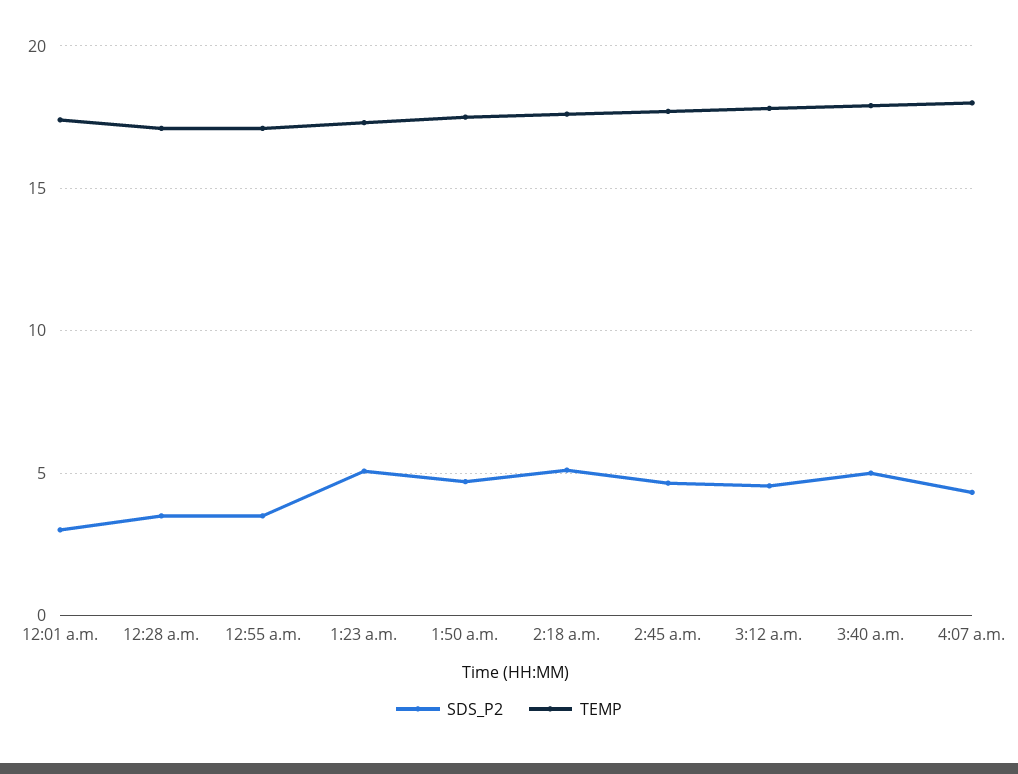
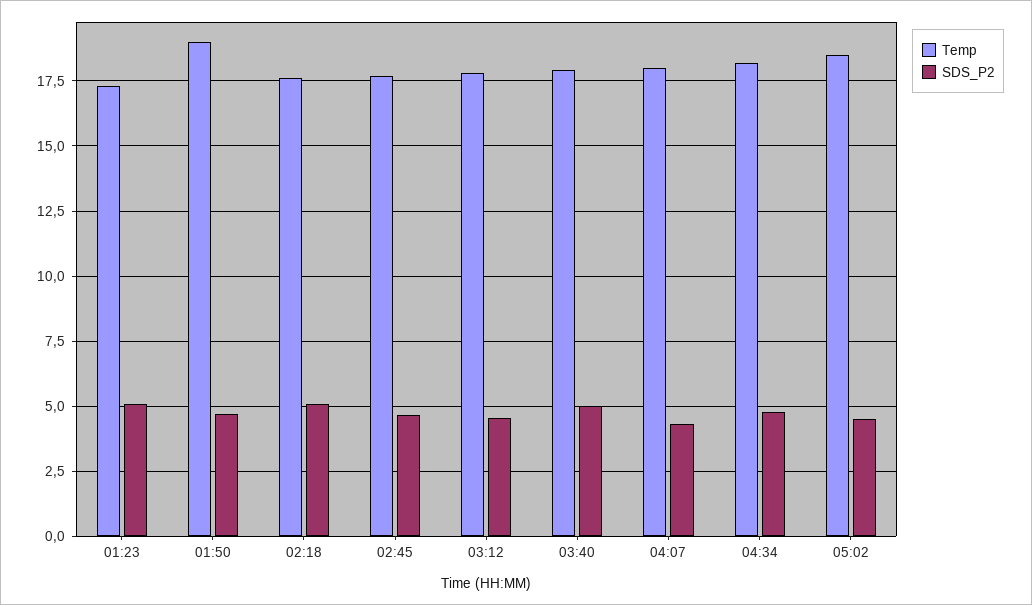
SDS_P2, 12:01 a.m.: 3 -> none
TEMP, 12:01 a.m.: 17.5 -> none
SDS_P2, 12:28 a.m.: 3.5 -> none
TEMP, 12:28 a.m.: 17 -> none
SDS_P2, 12:55 a.m.: 3.5 -> none
TEMP, 12:55 a.m.: 17 -> none
TEMP, 1:50 a.m.: 17.5 -> 19
TEMP, 04:34: none -> 18.25
SDS_P2, 04:34: none -> 4.75
TEMP, 05:02: none -> 18.5
SDS_P2, 05:02: none -> 4.5

